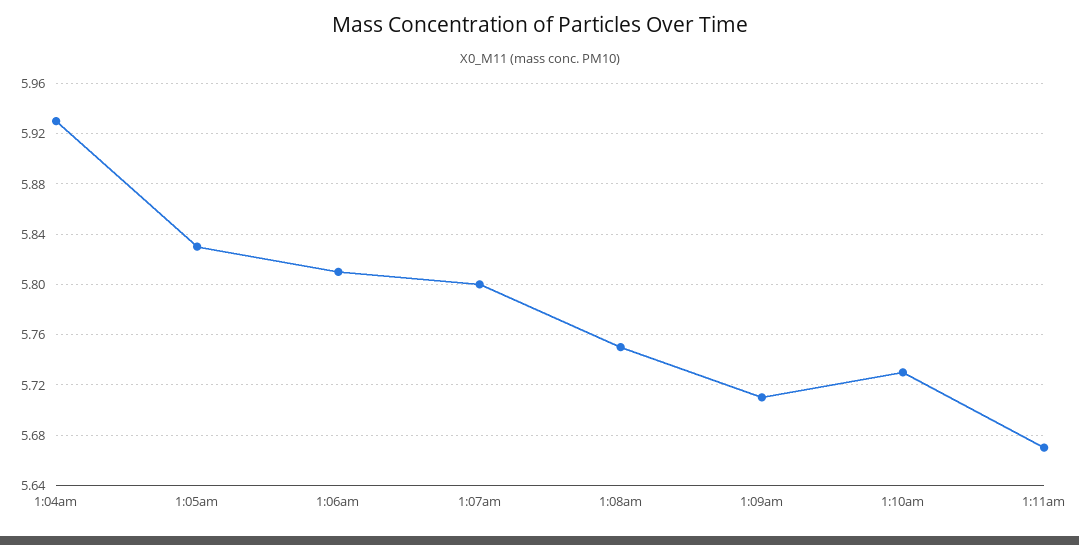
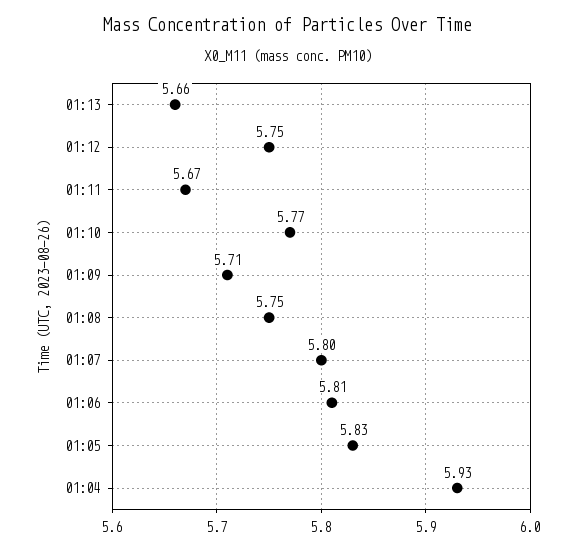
1:10am: 5.73 -> 5.77
01:13: none -> 5.66
01:12: none -> 5.75

